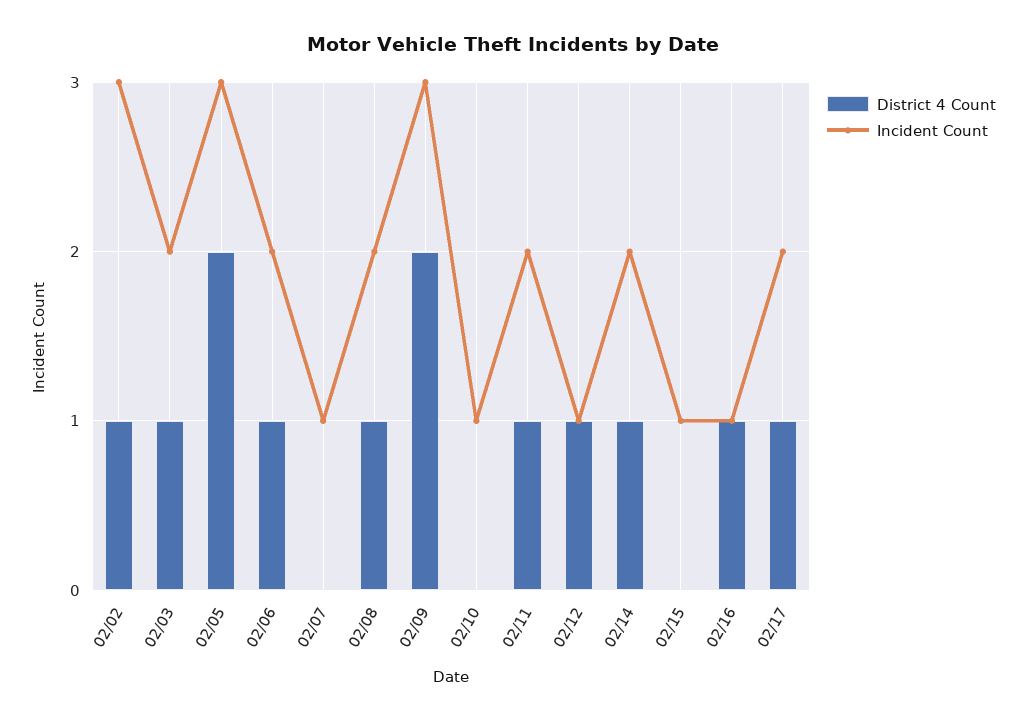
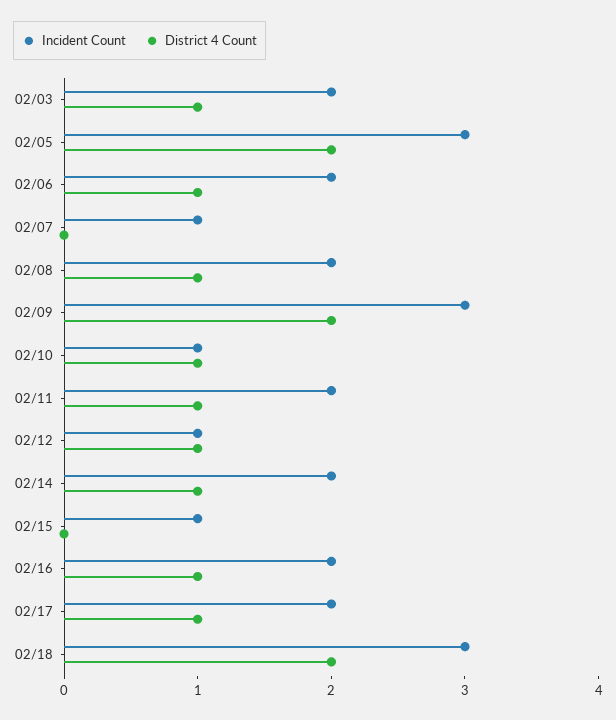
District 4 Count, 02/02: 1 -> none
Incident Count, 02/02: 3 -> none
District 4 Count, 02/10: 0 -> 1
Incident Count, 02/16: 1 -> 2
Incident Count, 02/18: none -> 3
District 4 Count, 02/18: none -> 2

